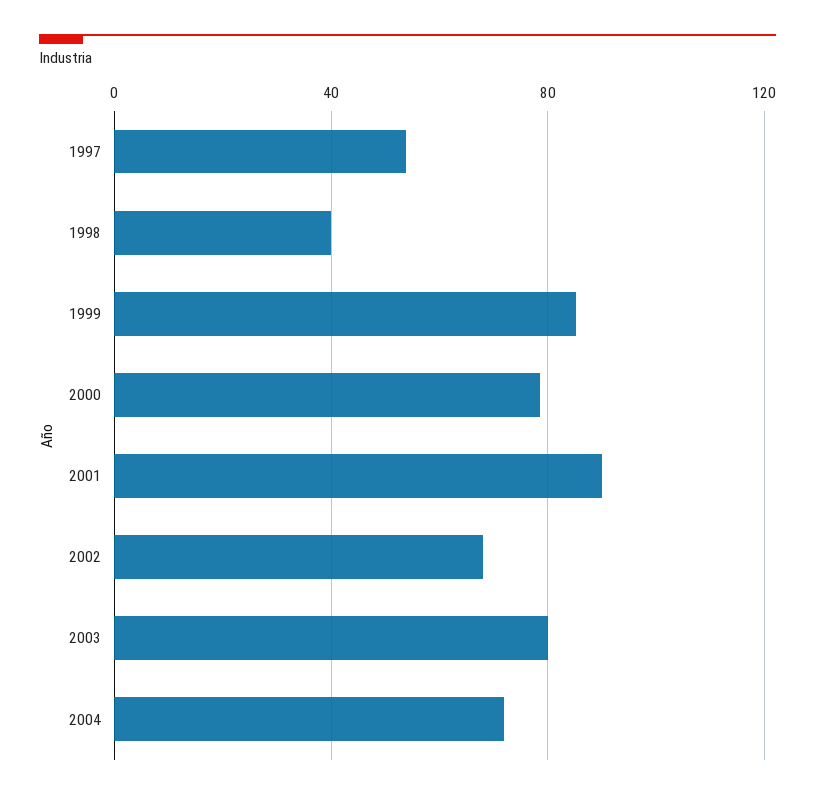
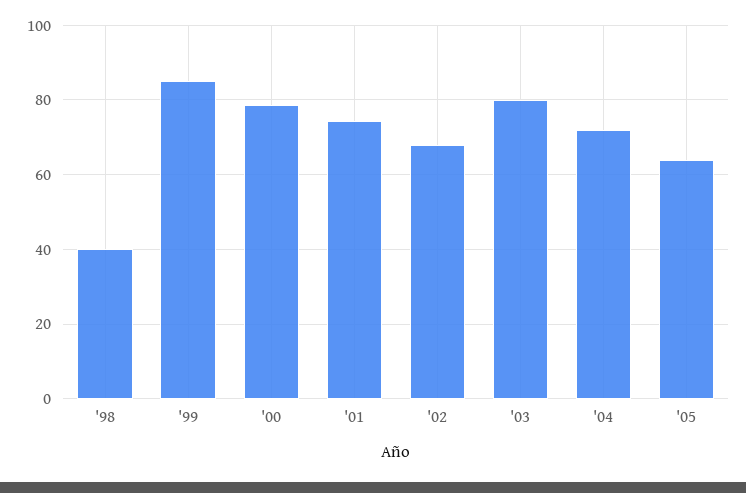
1997: 55 -> none
2001: 90 -> 74
'05: none -> 64

